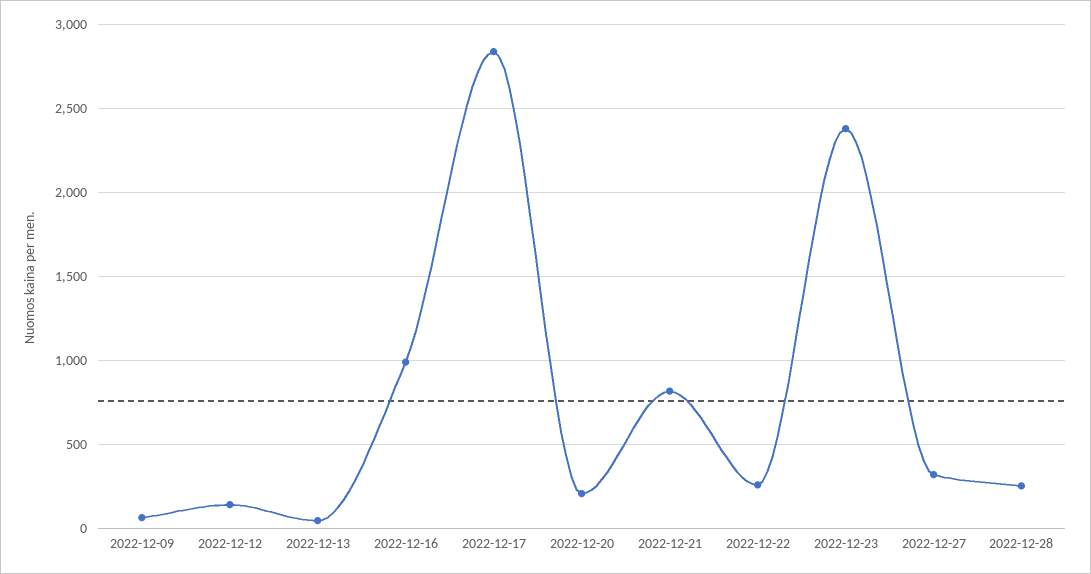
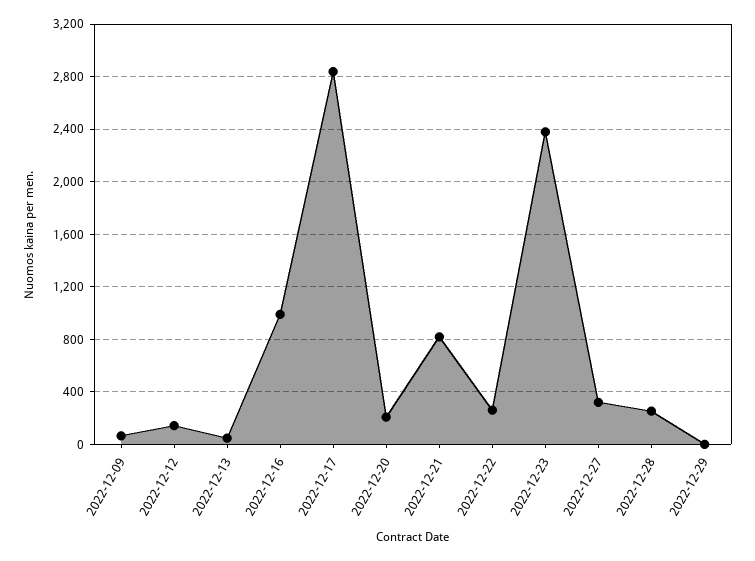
2022-12-29: none -> 0

